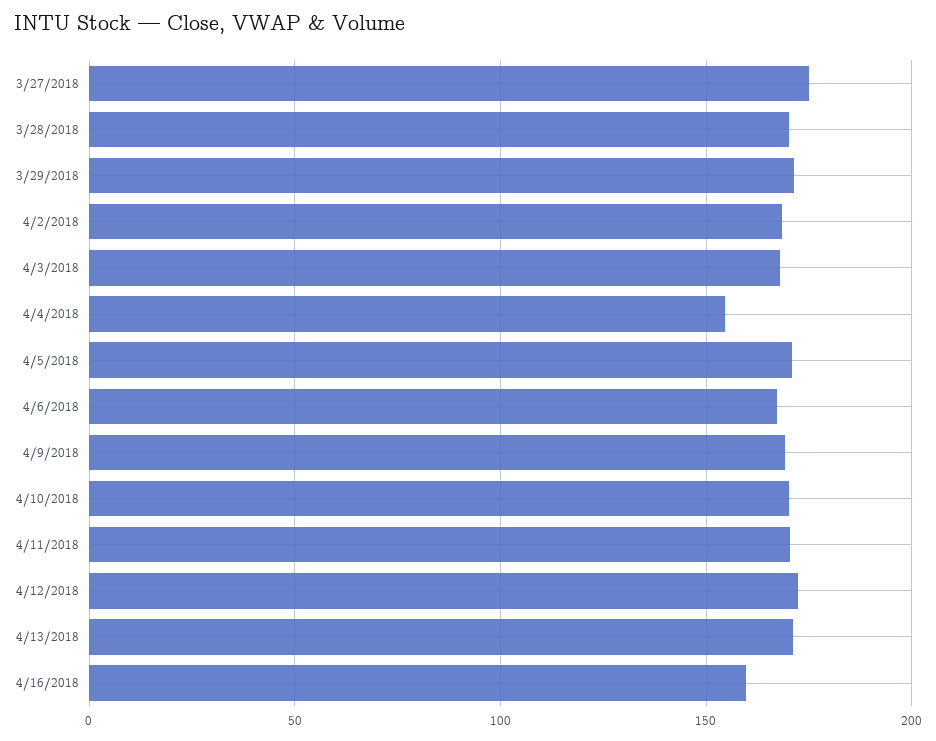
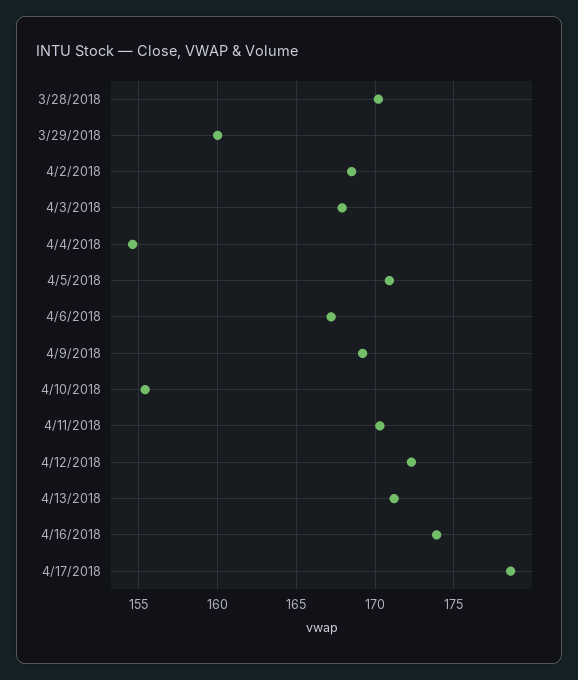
3/27/2018: 175 -> none
3/29/2018: 170 -> 160
4/10/2018: 170 -> 155.5
4/16/2018: 160 -> 174
4/17/2018: none -> 178.5

